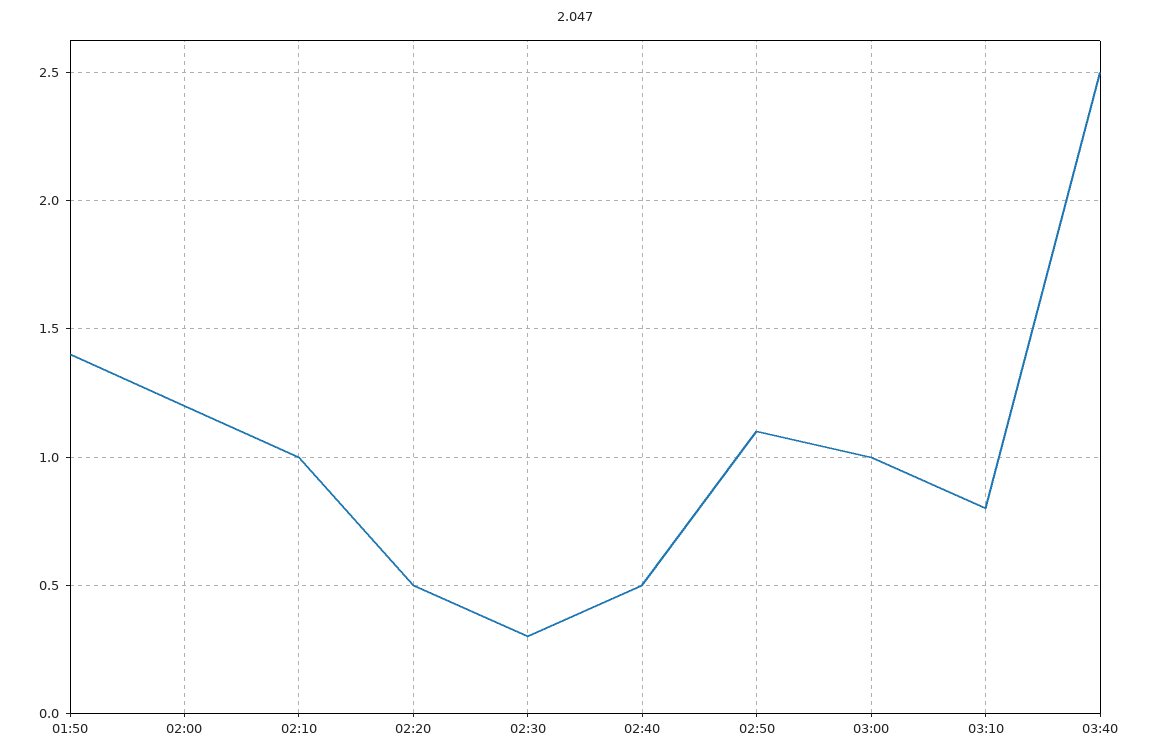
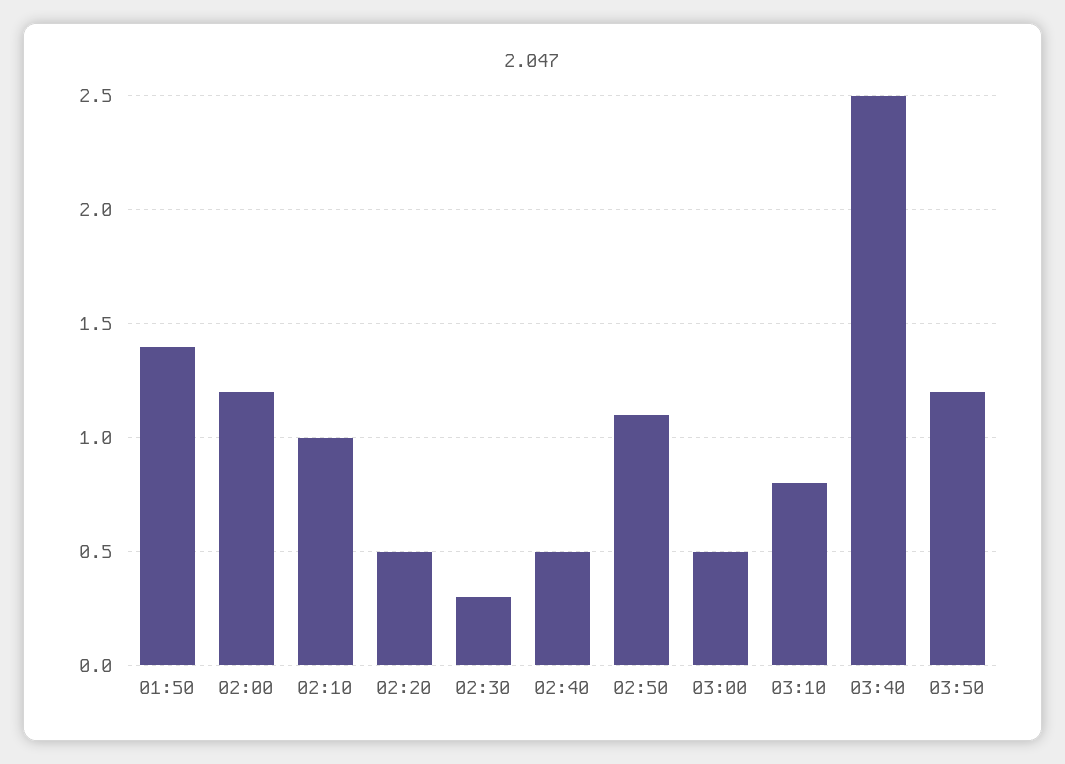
03:00: 1 -> 0.5
03:50: none -> 1.2

